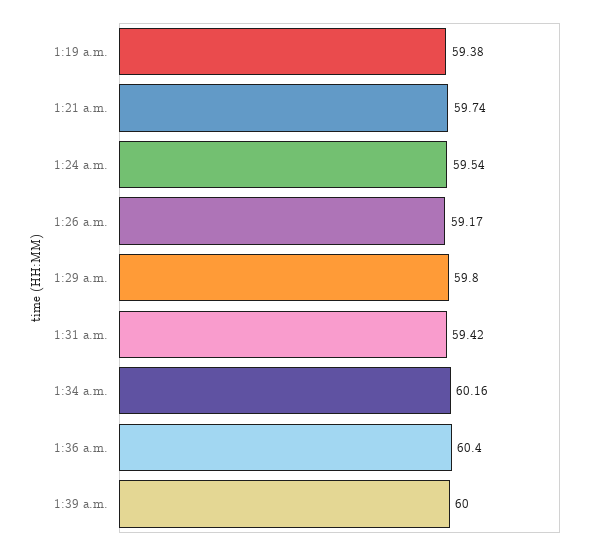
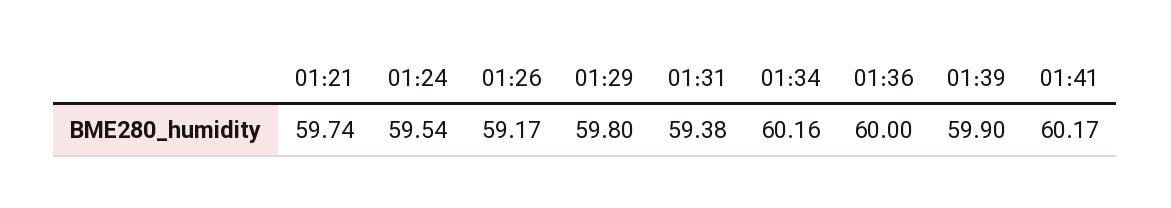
1:19 a.m.: 59.38 -> none
1:31 a.m.: 59.42 -> 59.38
1:36 a.m.: 60.4 -> 60
1:39 a.m.: 60 -> 59.9
01:41: none -> 60.17

